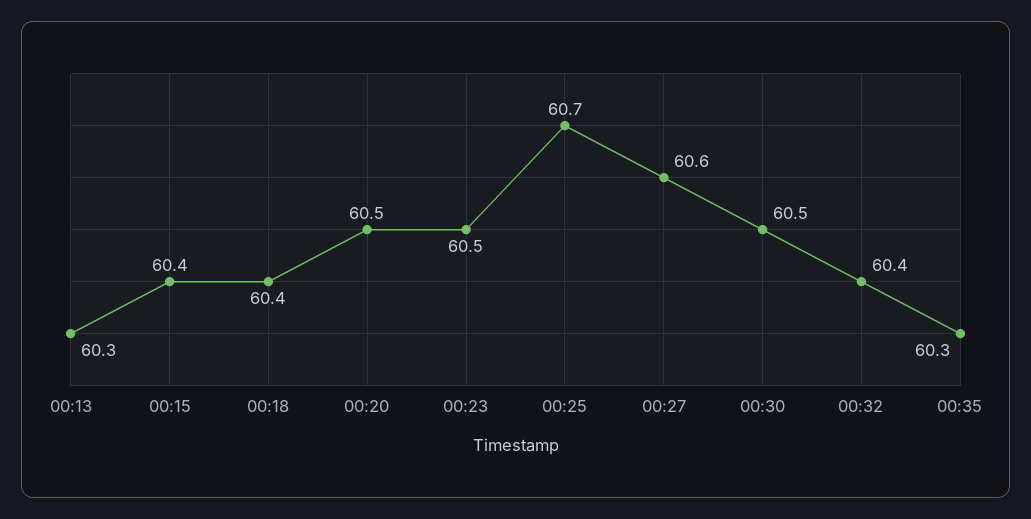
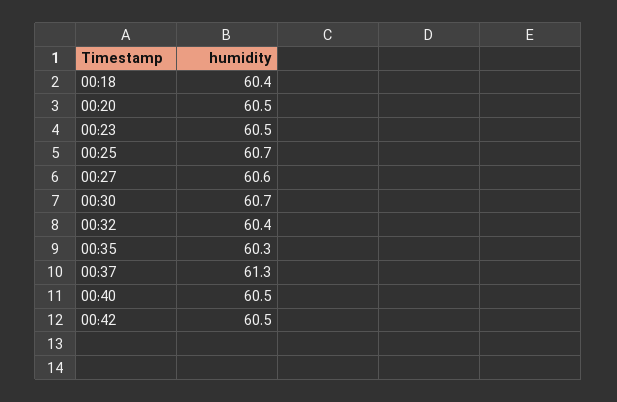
00:13: 60.3 -> none
00:15: 60.4 -> none
00:30: 60.5 -> 60.7
00:37: none -> 61.3
00:40: none -> 60.5
00:42: none -> 60.5

